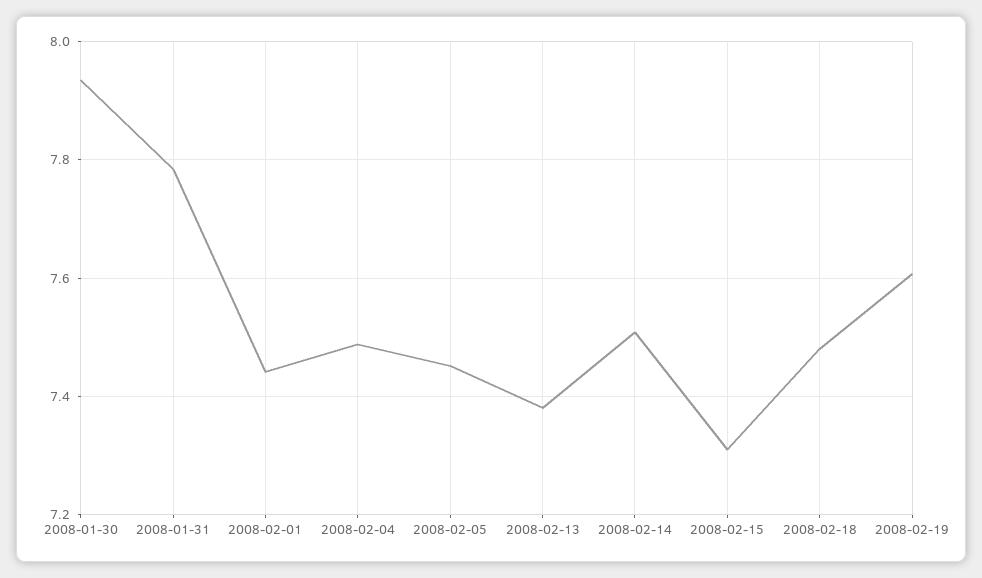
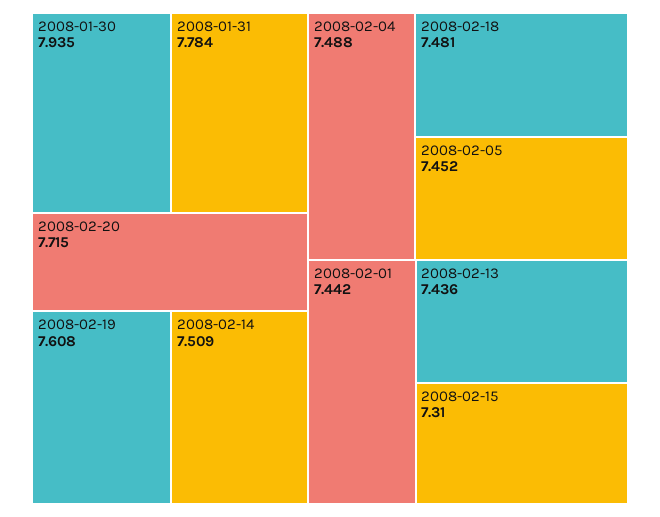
2008-02-13: 7.38 -> 7.436
2008-02-20: none -> 7.715

